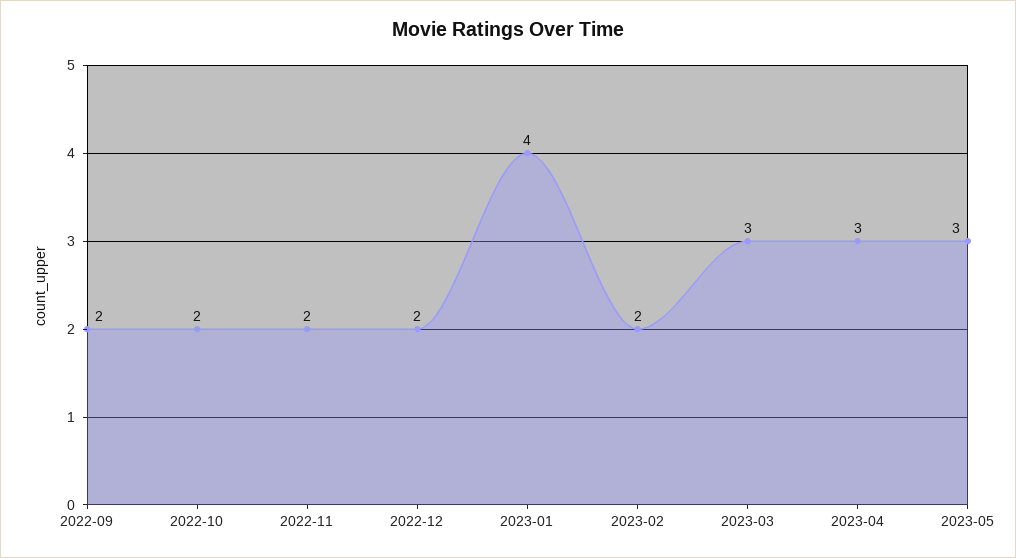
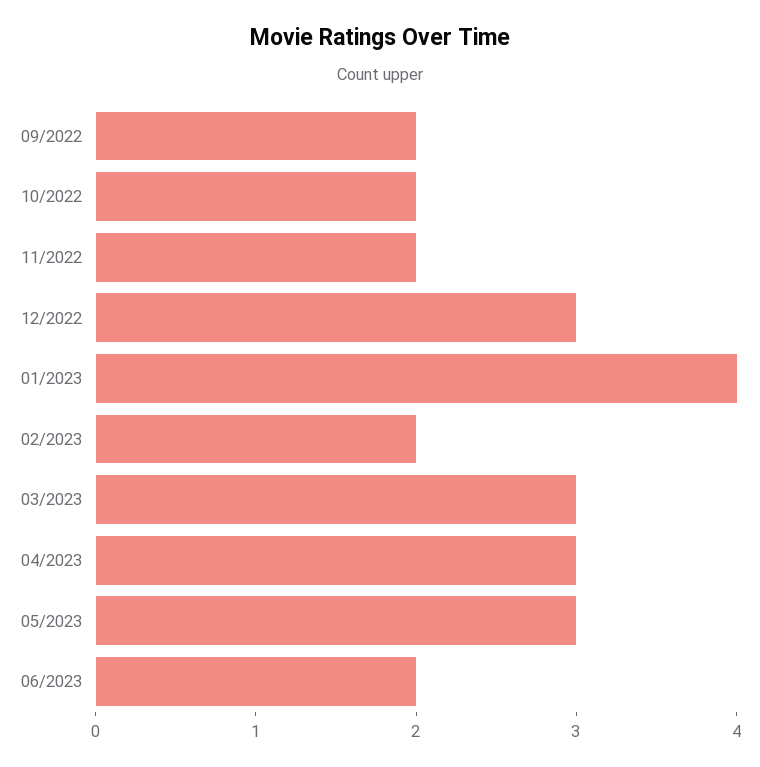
2022-12: 2 -> 3
06/2023: none -> 2

